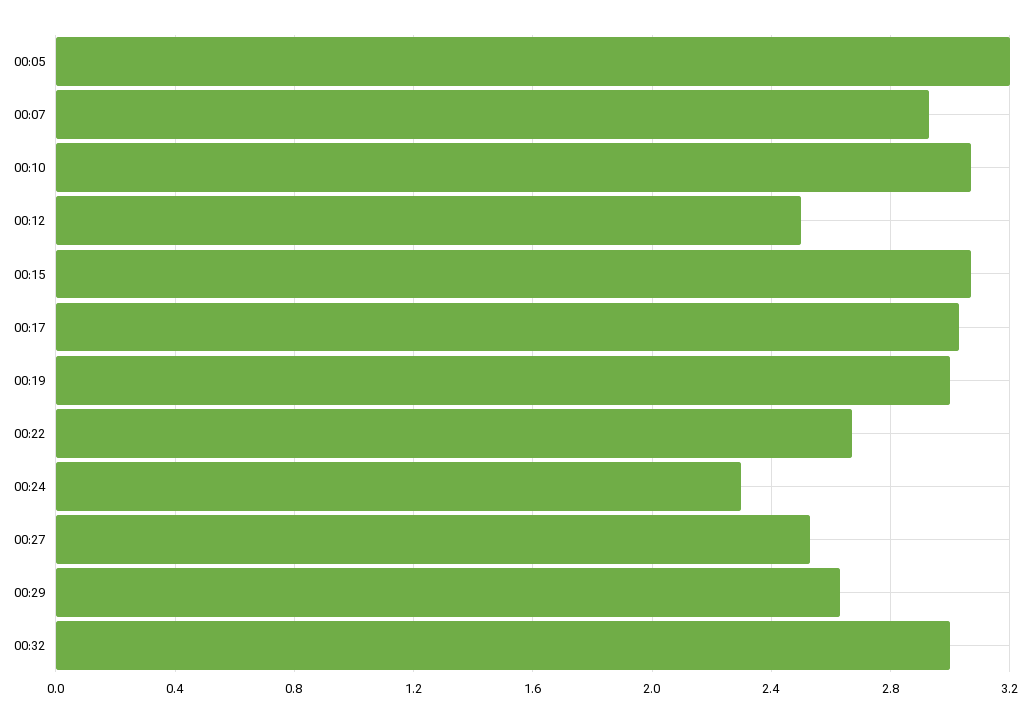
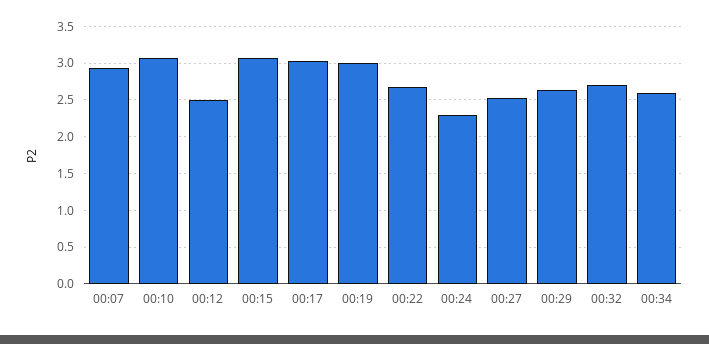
00:05: 3.2 -> none
00:32: 3 -> 2.7
00:34: none -> 2.6

